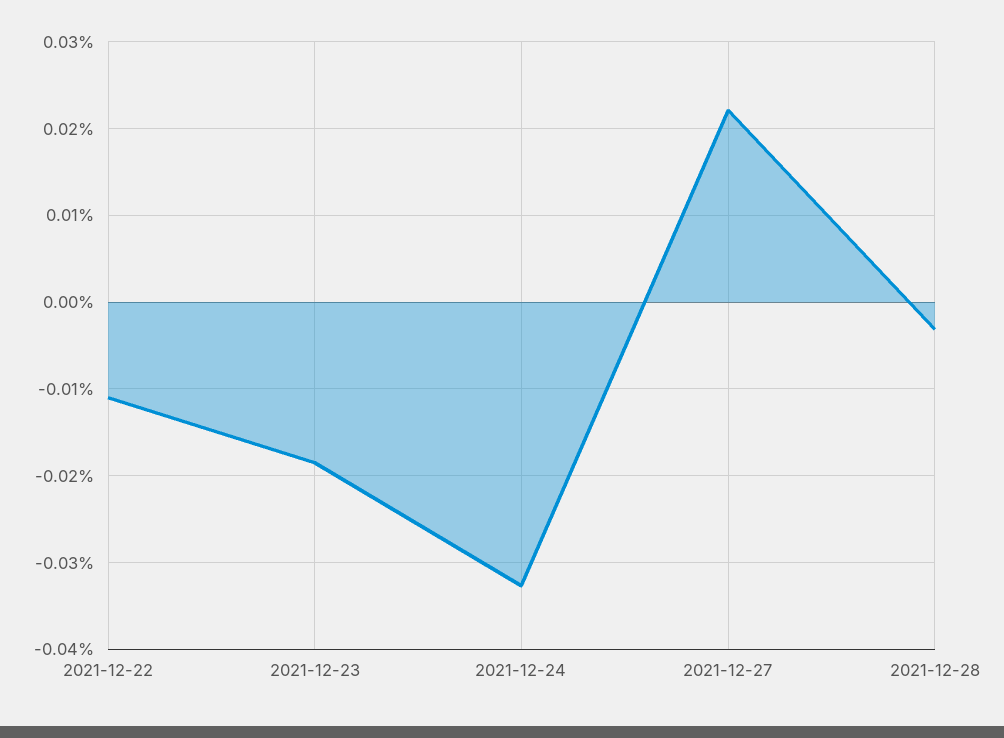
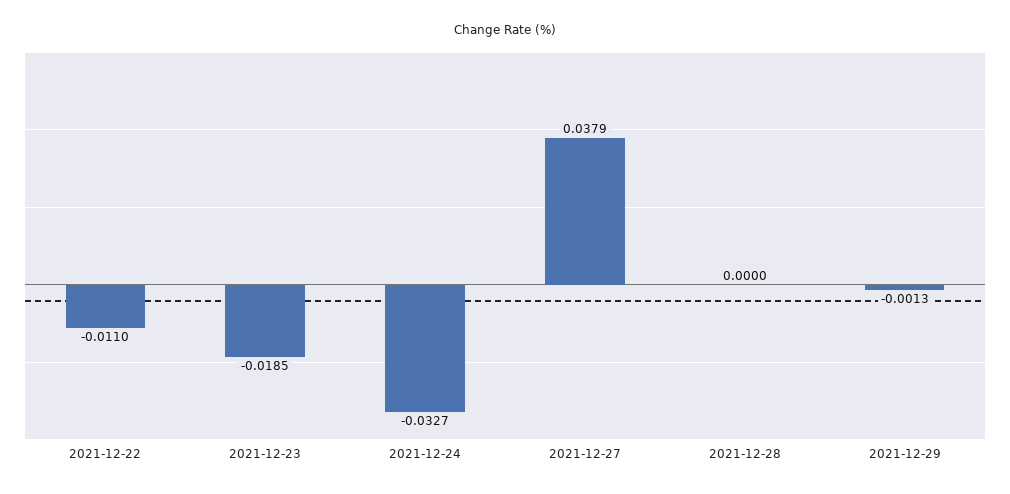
2021-12-27: 0.022 -> 0.0379
2021-12-28: -0.003 -> 0
2021-12-29: none -> -0.0013

